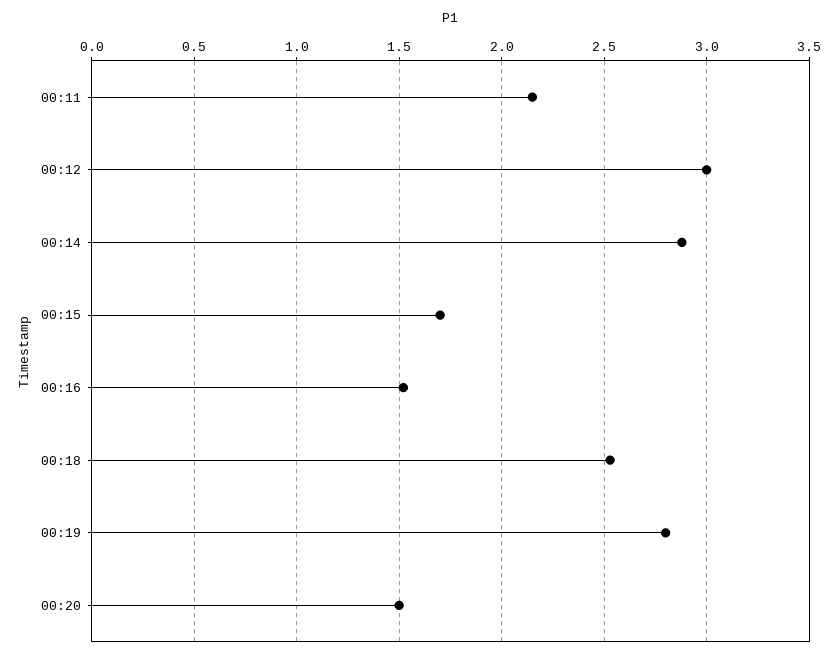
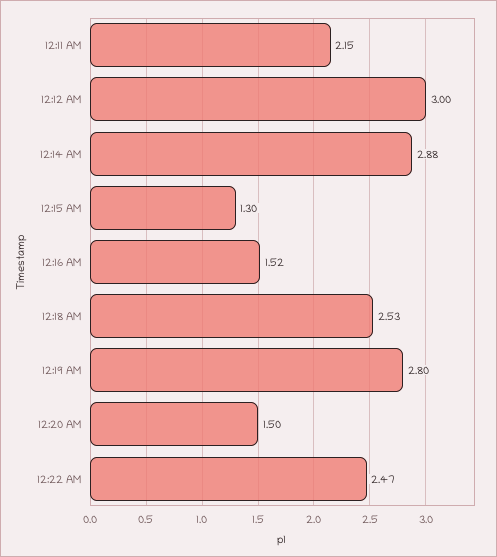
00:15: 1.7 -> 1.3
12:22 AM: none -> 2.47

